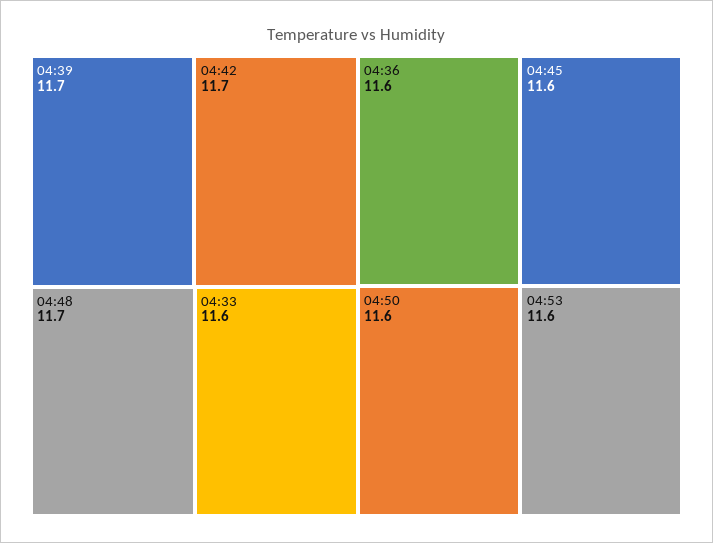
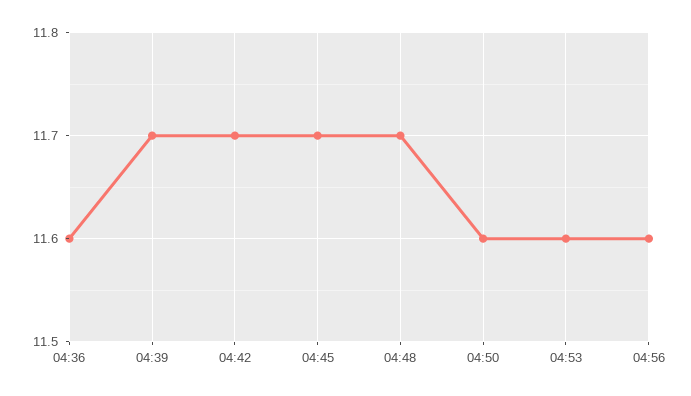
04:33: 11.6 -> none
04:45: 11.6 -> 11.7
04:56: none -> 11.6

